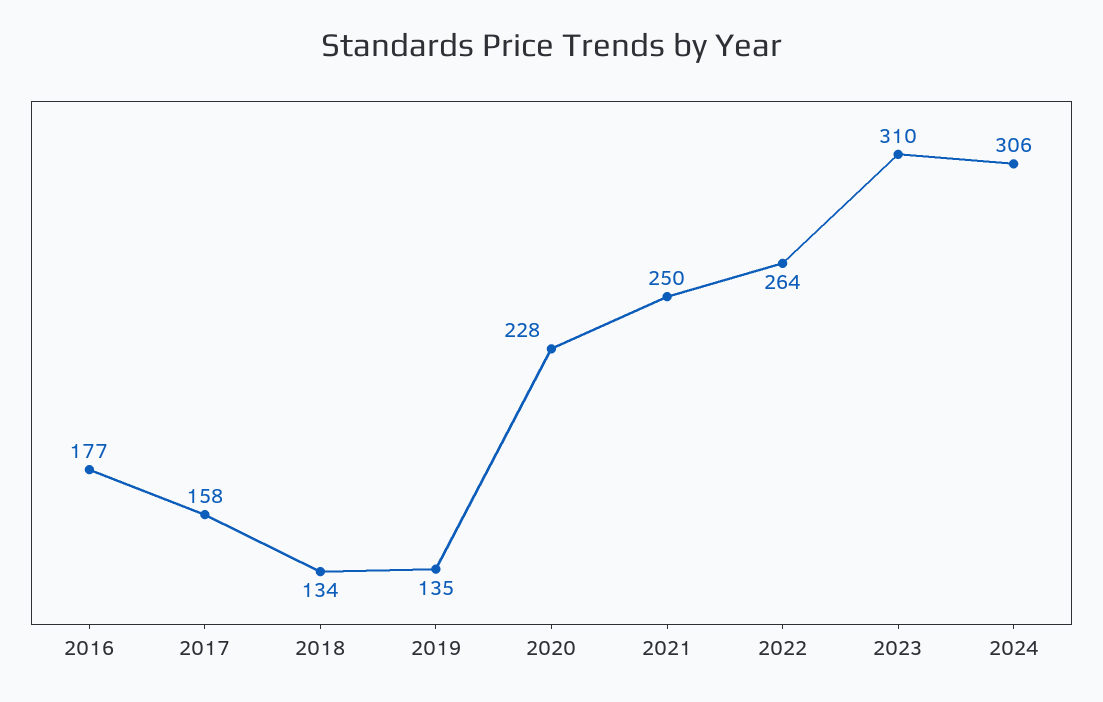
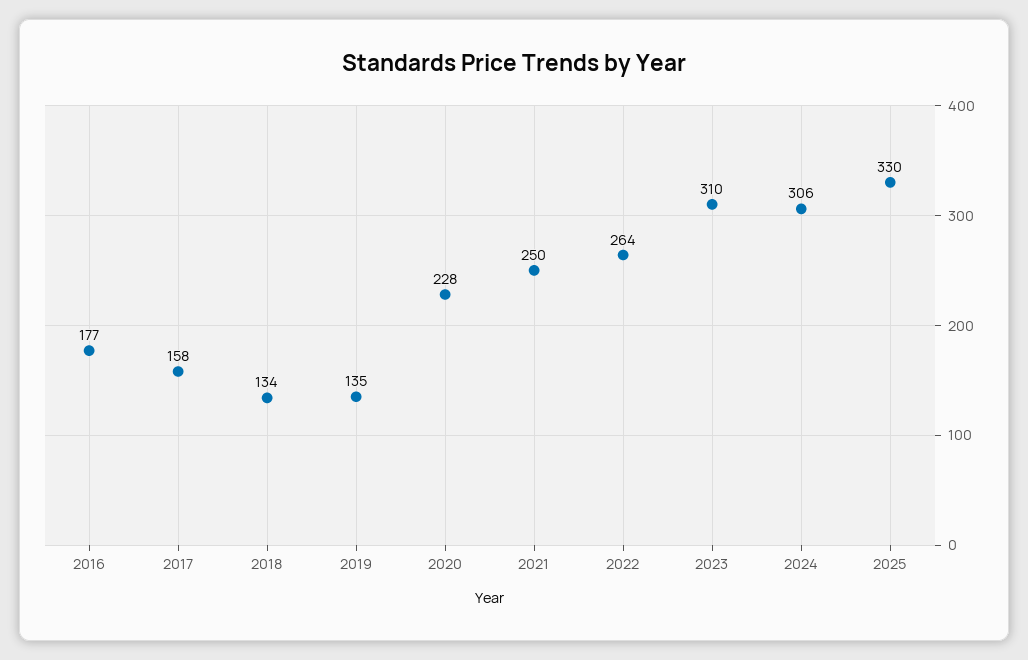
2025: none -> 330

